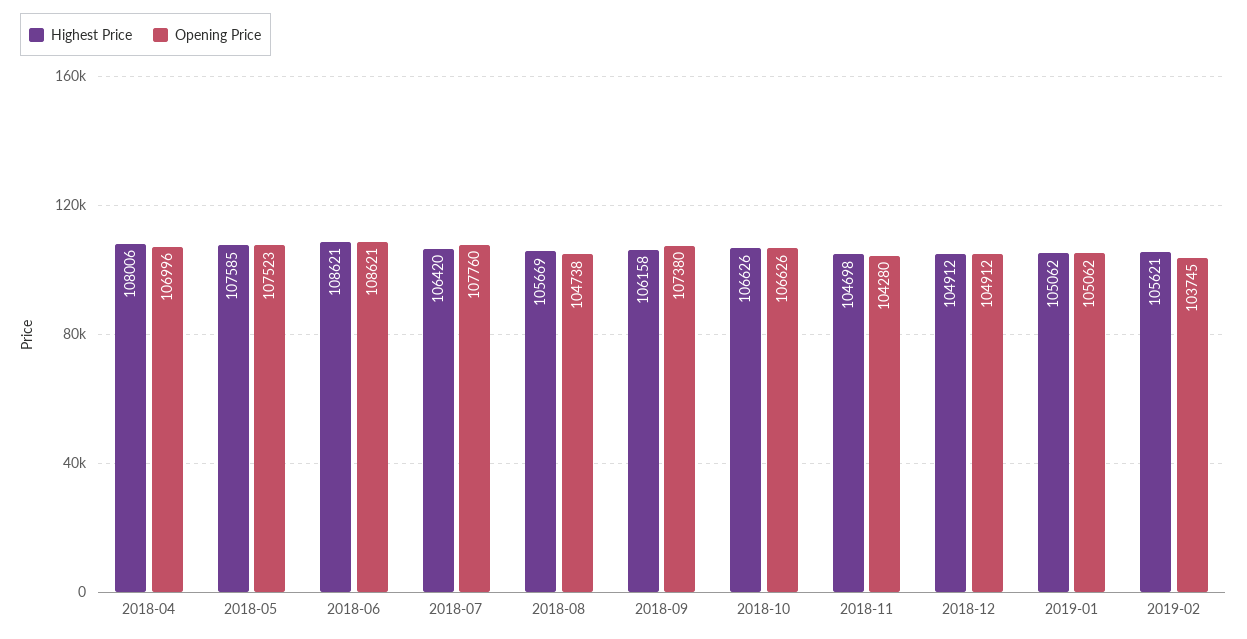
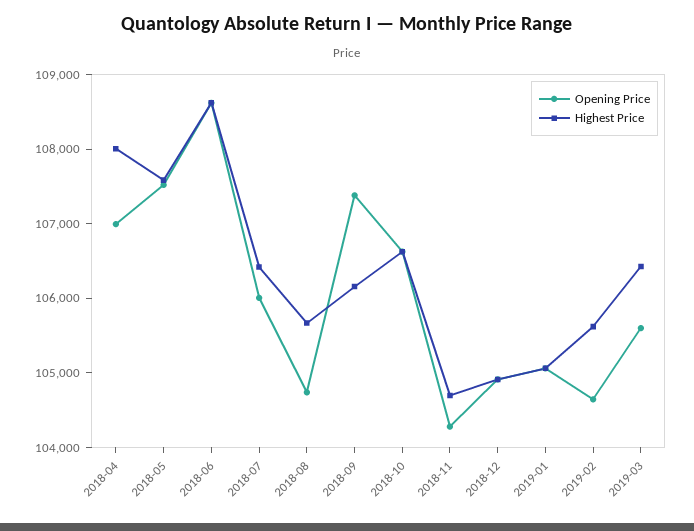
Opening Price, 2018-07: 107760 -> 106000
Opening Price, 2019-02: 103745 -> 104600
Opening Price, 2019-03: none -> 105600
Highest Price, 2019-03: none -> 106400

